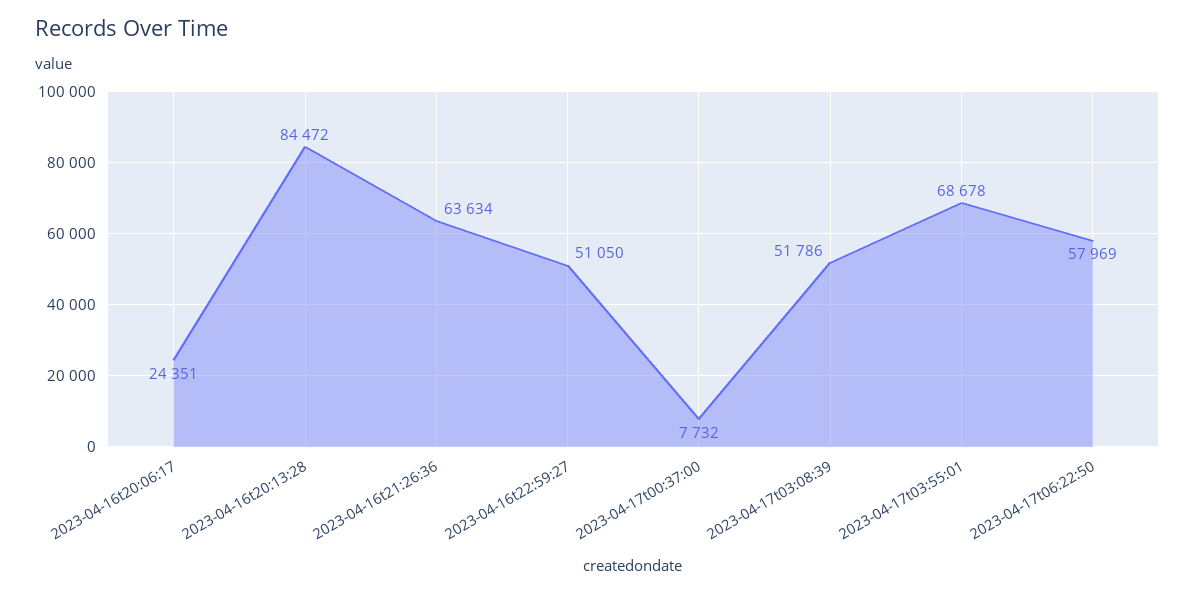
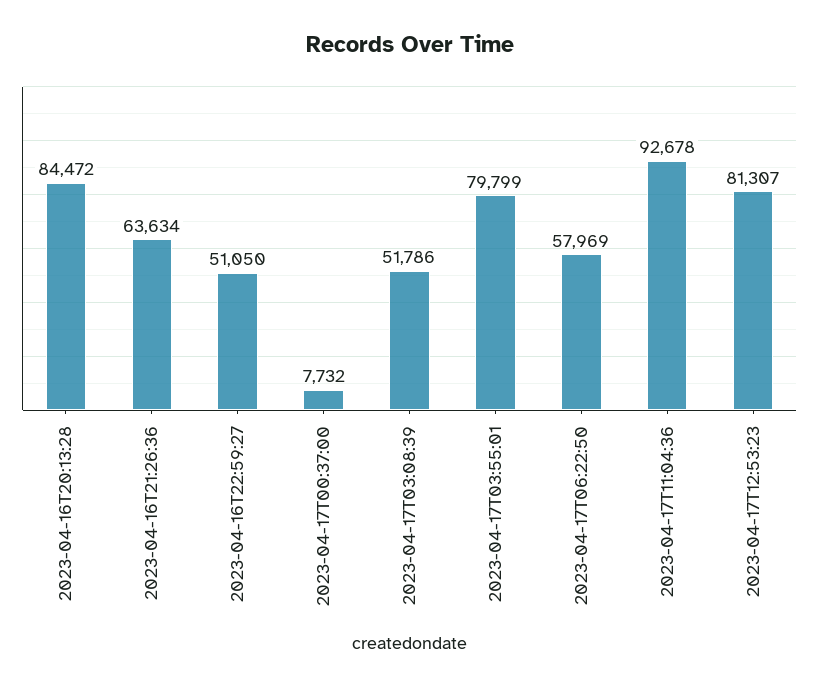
2023-04-16t20:06:17: 24351 -> none
2023-04-17t03:55:01: 68678 -> 79799
2023-04-17T11:04:36: none -> 92678
2023-04-17T12:53:23: none -> 81307

